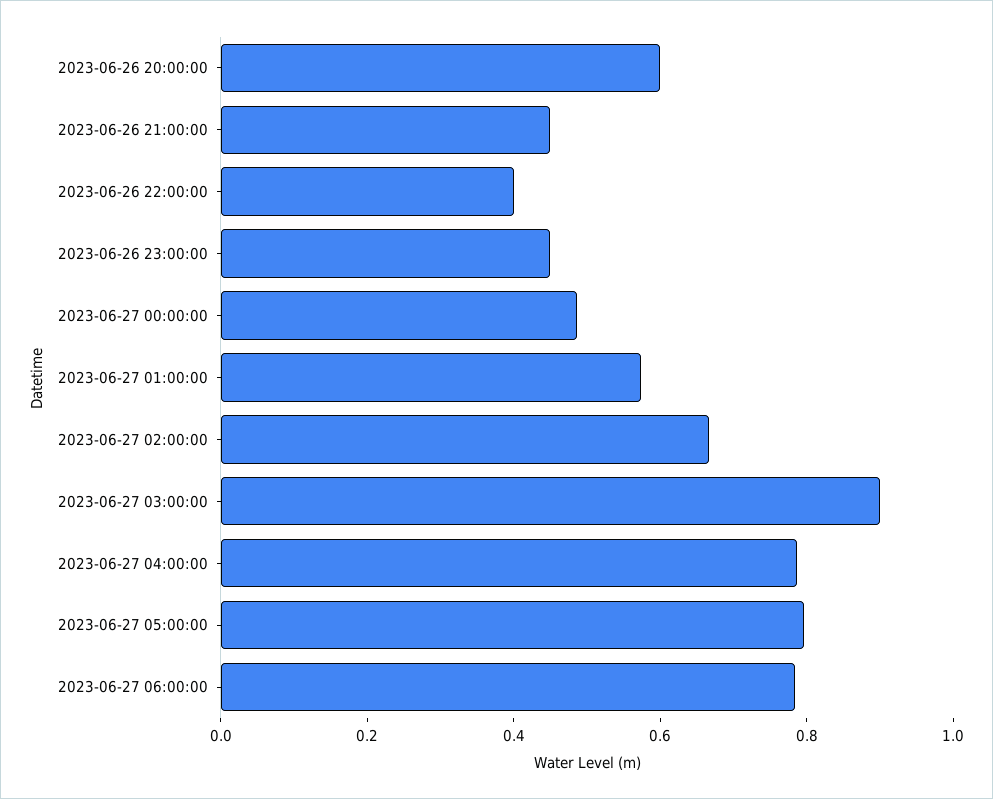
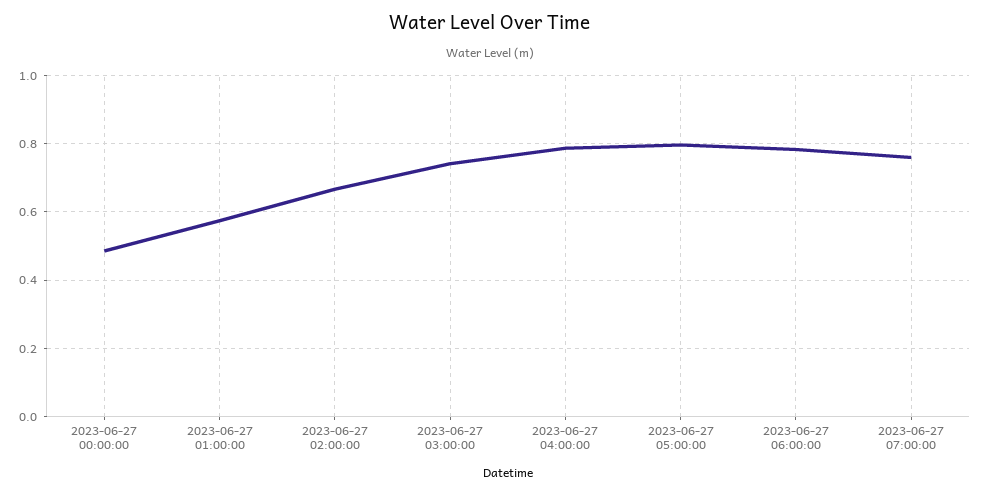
2023-06-26 20:00:00: 0.6 -> none
2023-06-26 21:00:00: 0.45 -> none
2023-06-26 22:00:00: 0.4 -> none
2023-06-26 23:00:00: 0.45 -> none
2023-06-27 03:00:00: 0.9 -> 0.74
2023-06-27 07:00:00: none -> 0.76

